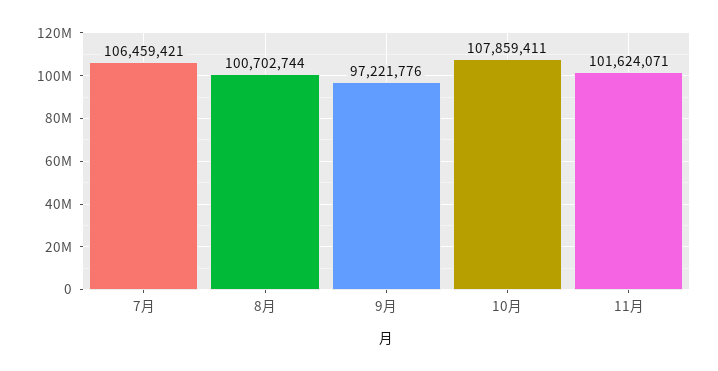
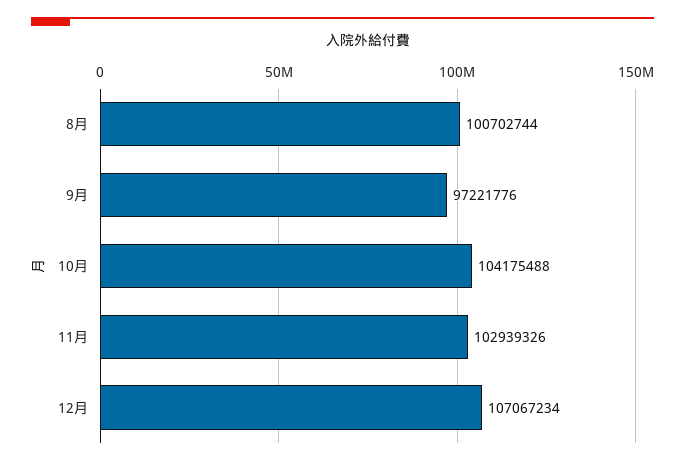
7月: 106459421 -> none
10月: 107859411 -> 104175488
11月: 101624071 -> 102939326
12月: none -> 107067234

